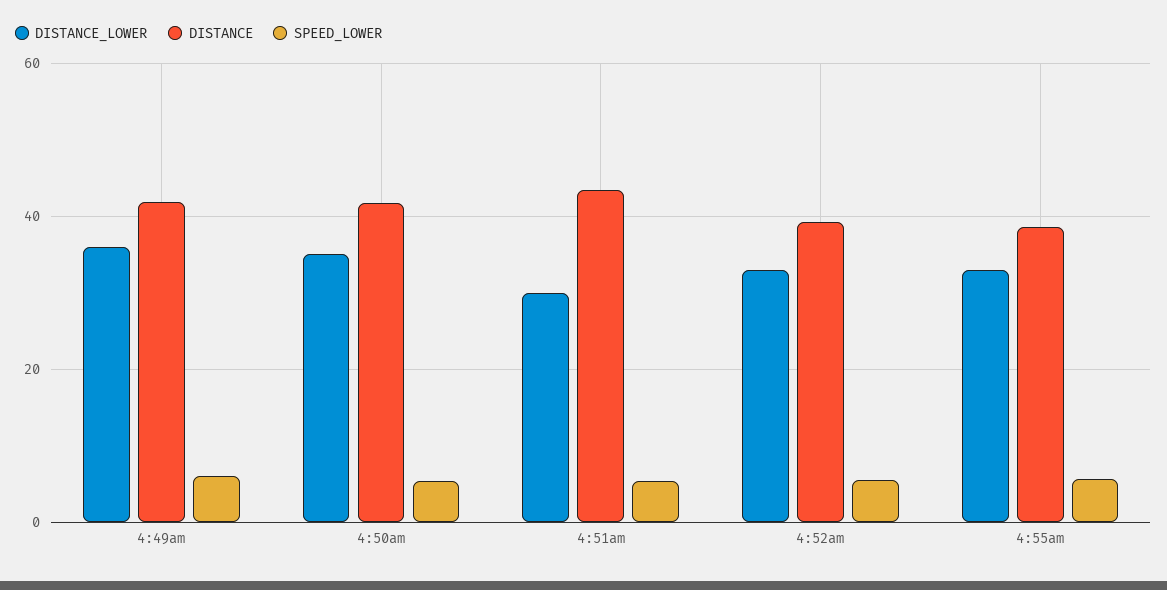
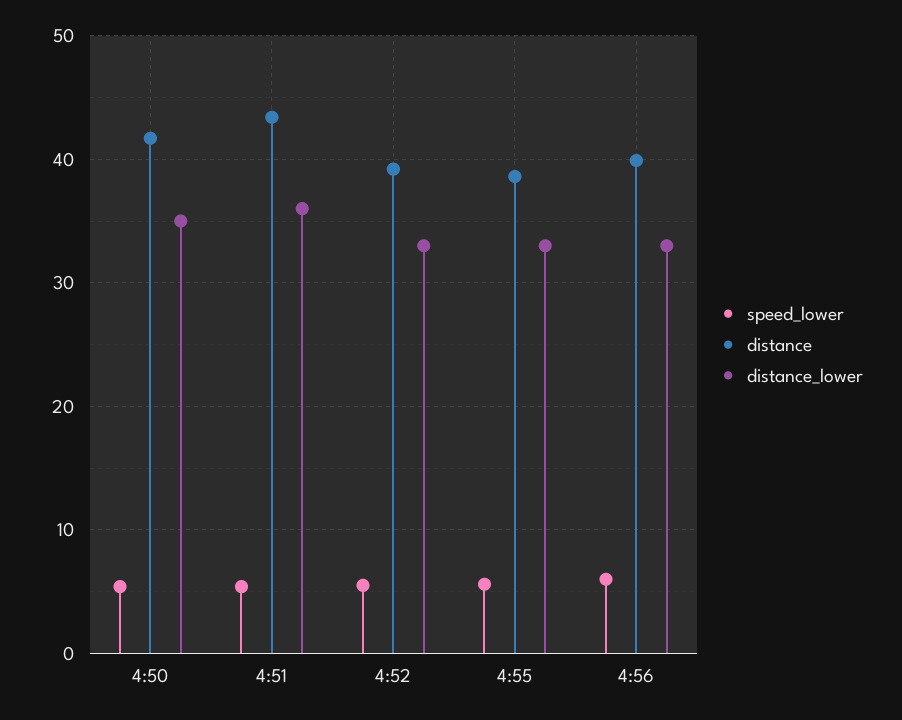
DISTANCE_LOWER, 4:49am: 36 -> none
DISTANCE, 4:49am: 42 -> none
SPEED_LOWER, 4:49am: 6 -> none
DISTANCE_LOWER, 4:51am: 30 -> 36
SPEED_LOWER, 4:56: none -> 6
DISTANCE, 4:56: none -> 40
DISTANCE_LOWER, 4:56: none -> 33

